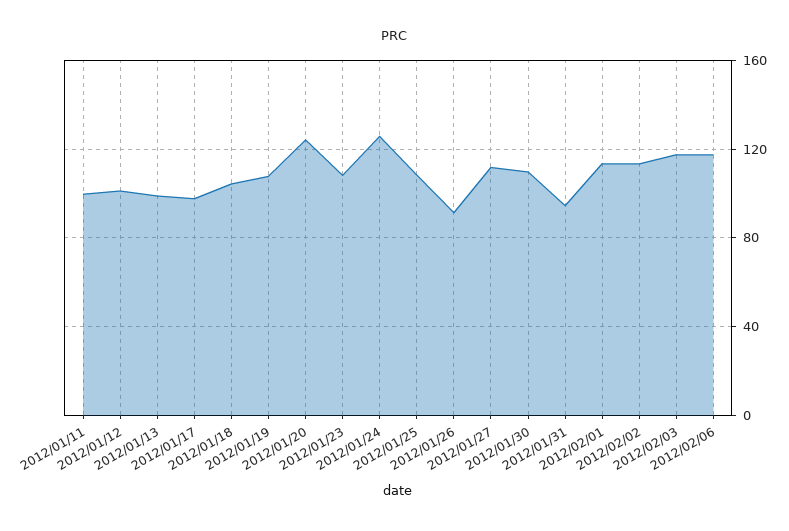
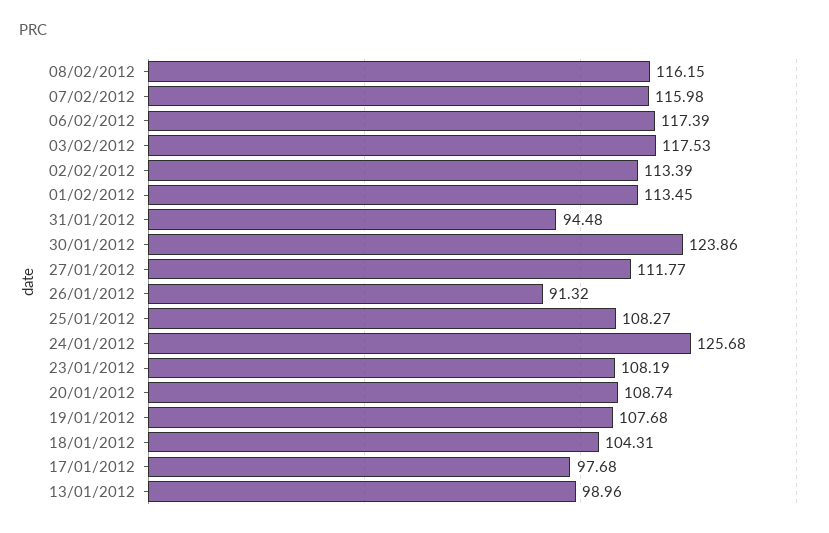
2012/01/11: 100 -> none
2012/01/12: 100 -> none
2012/01/20: 125 -> 108.74
2012/01/30: 110 -> 123.86
08/02/2012: none -> 116.15
07/02/2012: none -> 115.98

